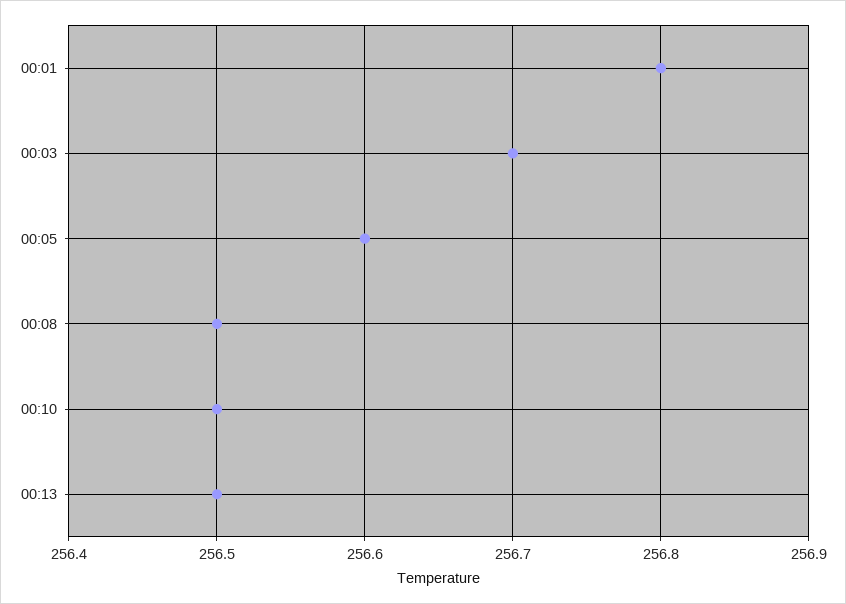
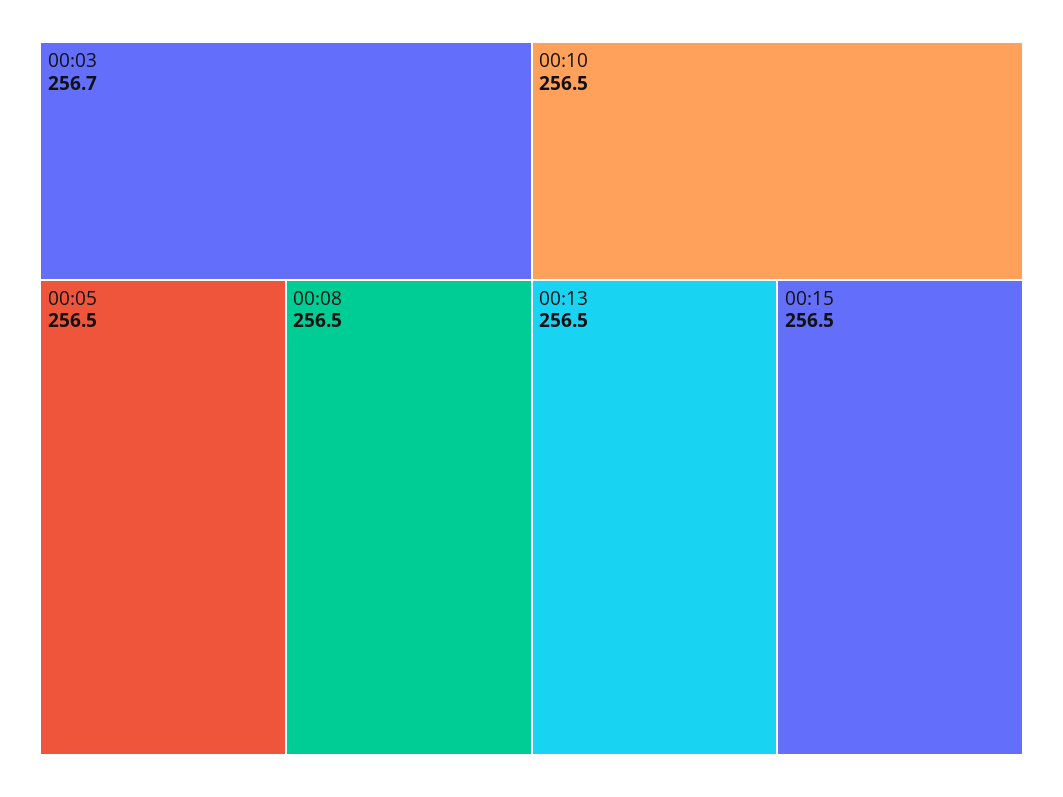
00:01: 256.8 -> none
00:05: 256.6 -> 256.5
00:15: none -> 256.5

